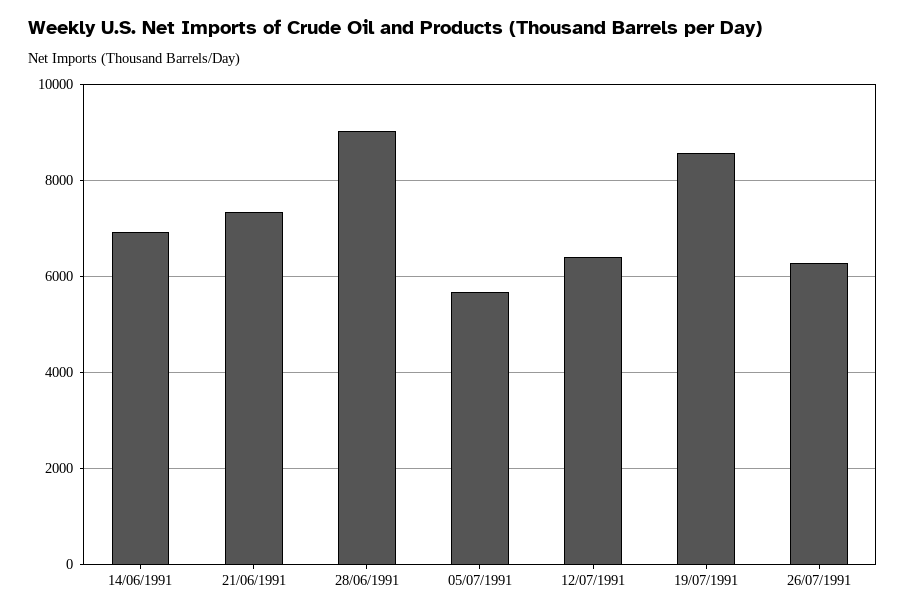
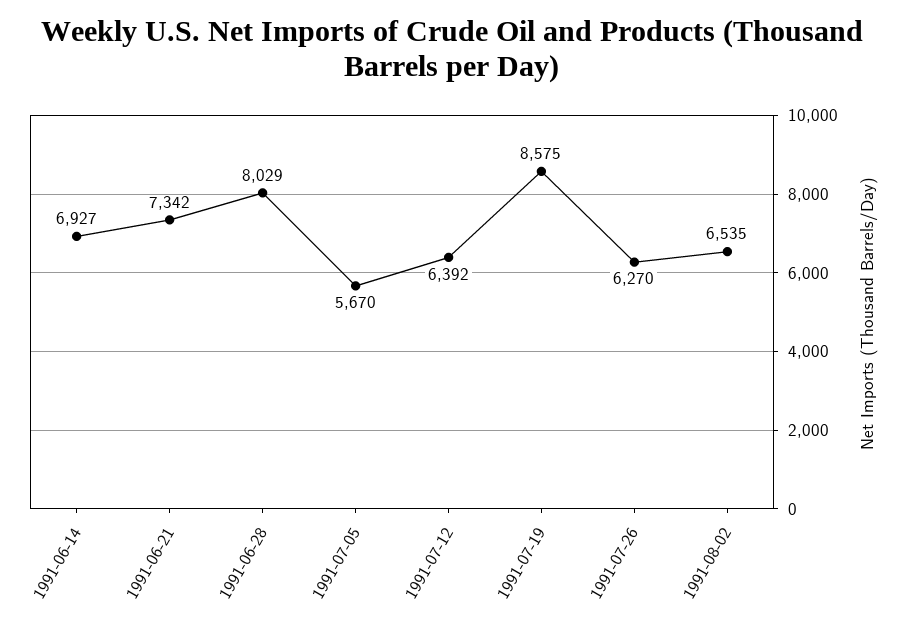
28/06/1991: 9000 -> 8029
1991-08-02: none -> 6535

